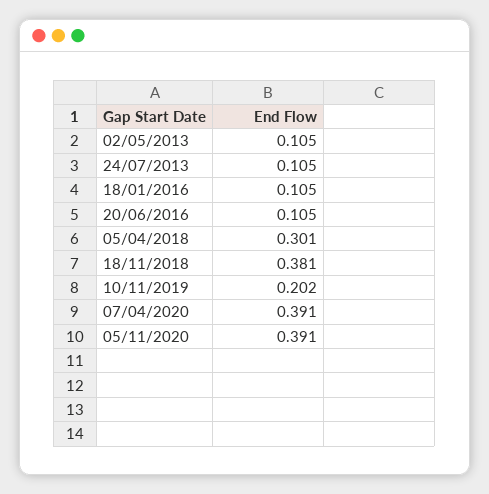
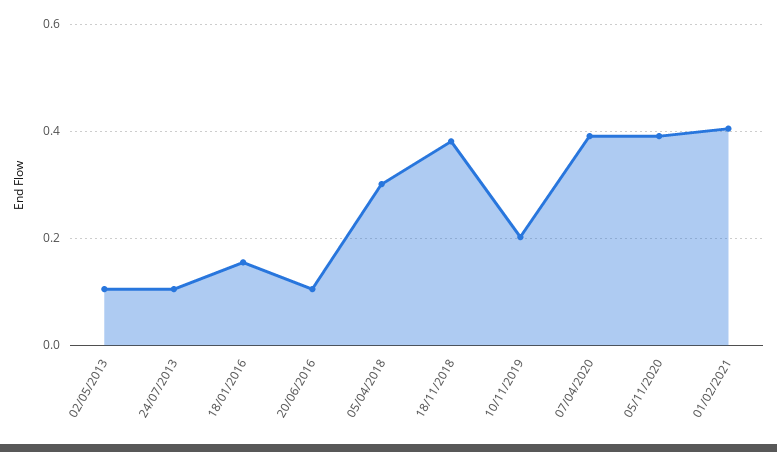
18/01/2016: 0.105 -> 0.16
01/02/2021: none -> 0.4

